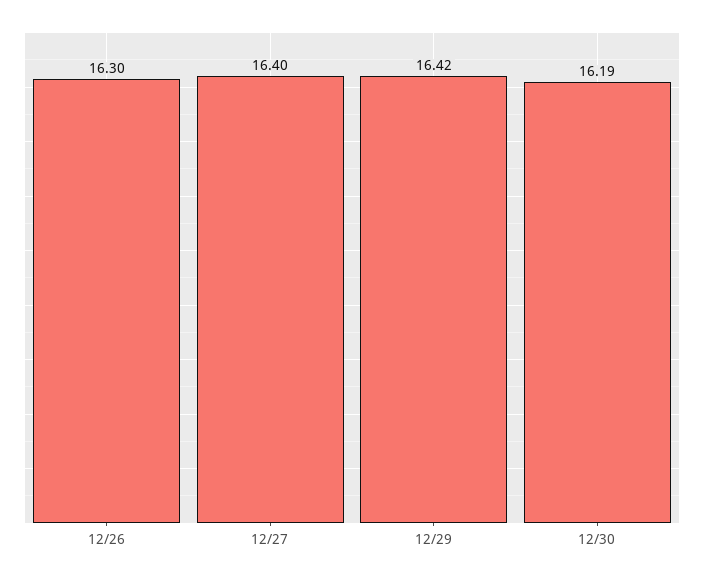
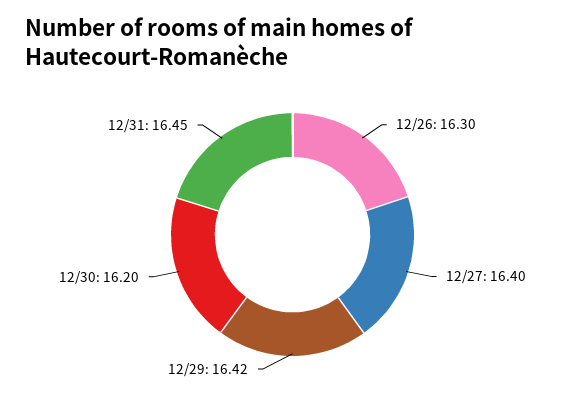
12/30: 16.19 -> 16.2
12/31: none -> 16.45

